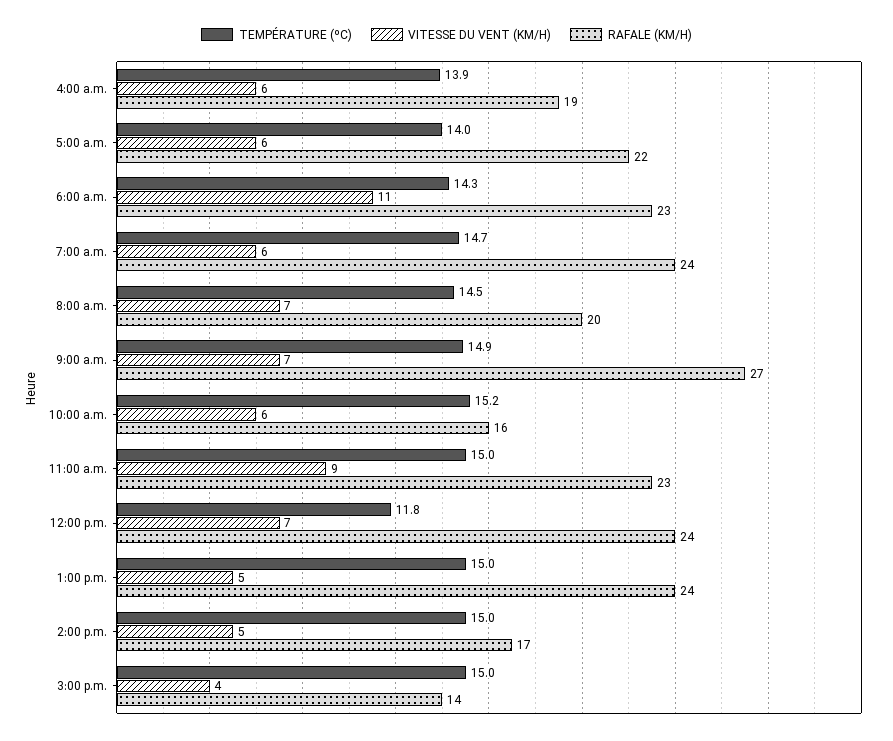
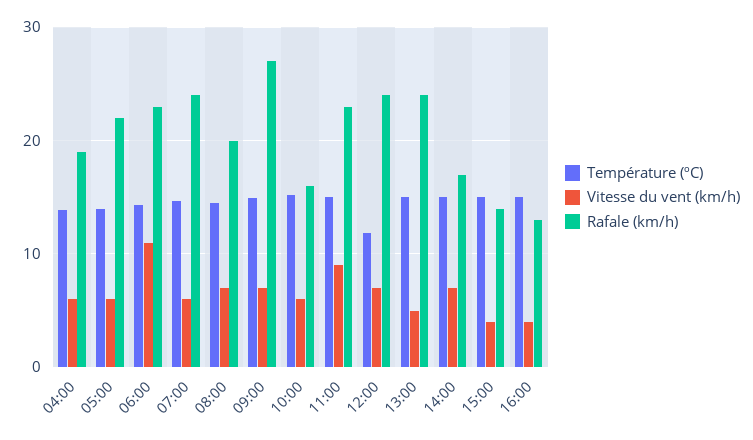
VITESSE DU VENT (KM/H), 2:00 p.m.: 5 -> 7
TEMPÉRATURE (ºC), 16:00: none -> 15
VITESSE DU VENT (KM/H), 16:00: none -> 4
RAFALE (KM/H), 16:00: none -> 13

